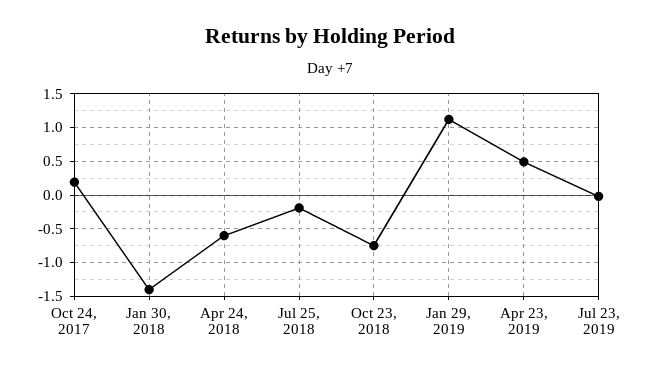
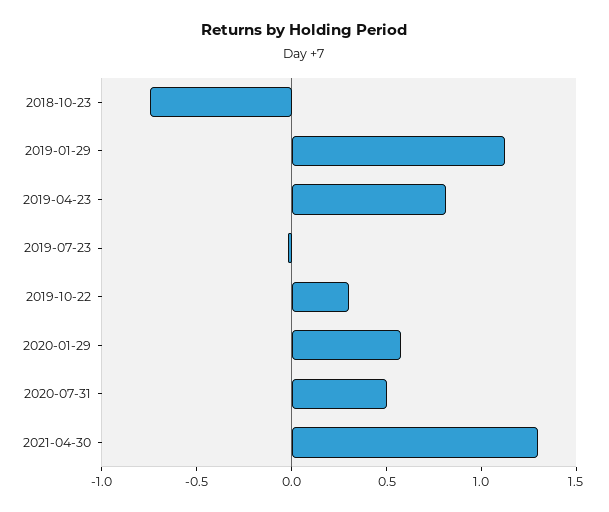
Oct 24, 2017: 0.2 -> none
Jan 30, 2018: -1.4 -> none
Apr 24, 2018: -0.6 -> none
Jul 25, 2018: -0.2 -> none
Apr 23, 2019: 0.5 -> 0.8
2019-10-22: none -> 0.3
2020-01-29: none -> 0.6
2020-07-31: none -> 0.5
2021-04-30: none -> 1.3

